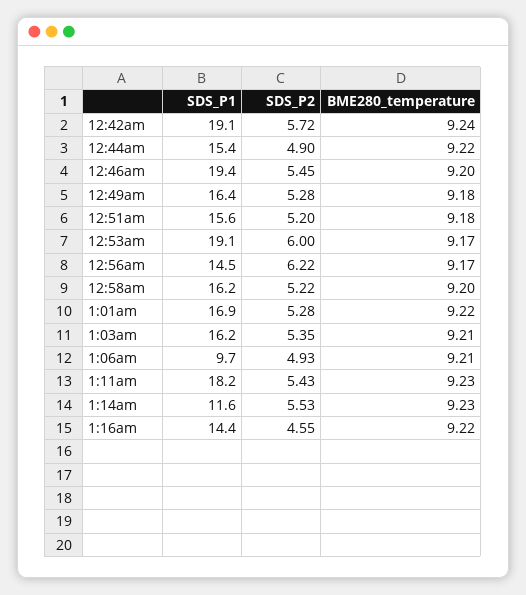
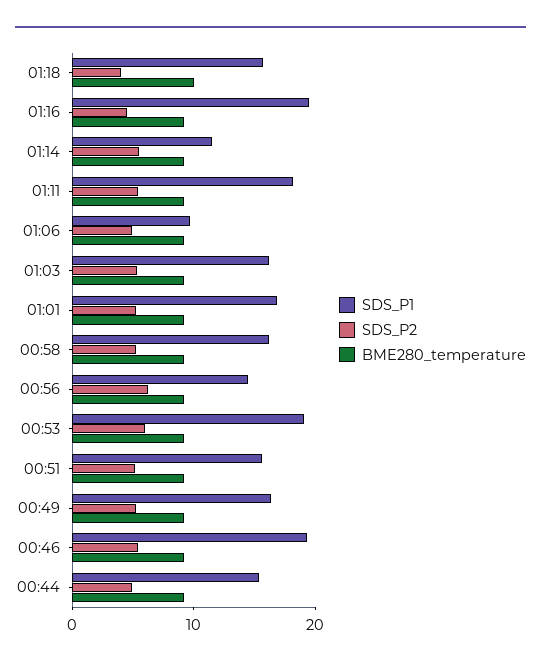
SDS_P1, 12:42am: 19.1 -> none
SDS_P2, 12:42am: 5.72 -> none
BME280_temperature, 12:42am: 9.24 -> none
SDS_P1, 1:16am: 14.4 -> 20
SDS_P1, 01:18: none -> 16
SDS_P2, 01:18: none -> 4
BME280_temperature, 01:18: none -> 10

